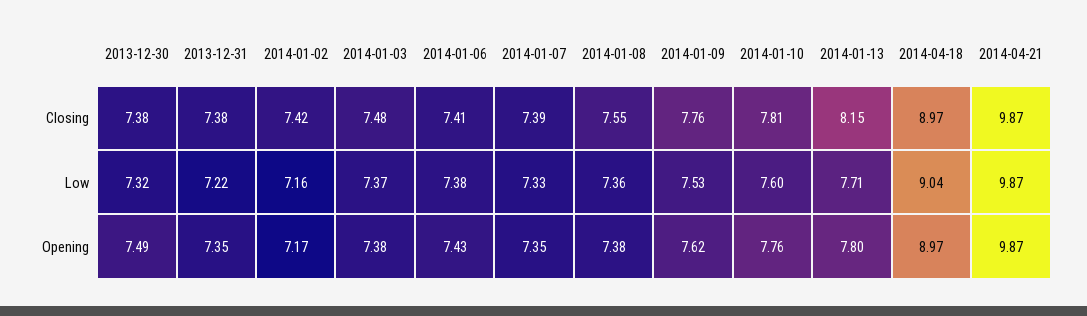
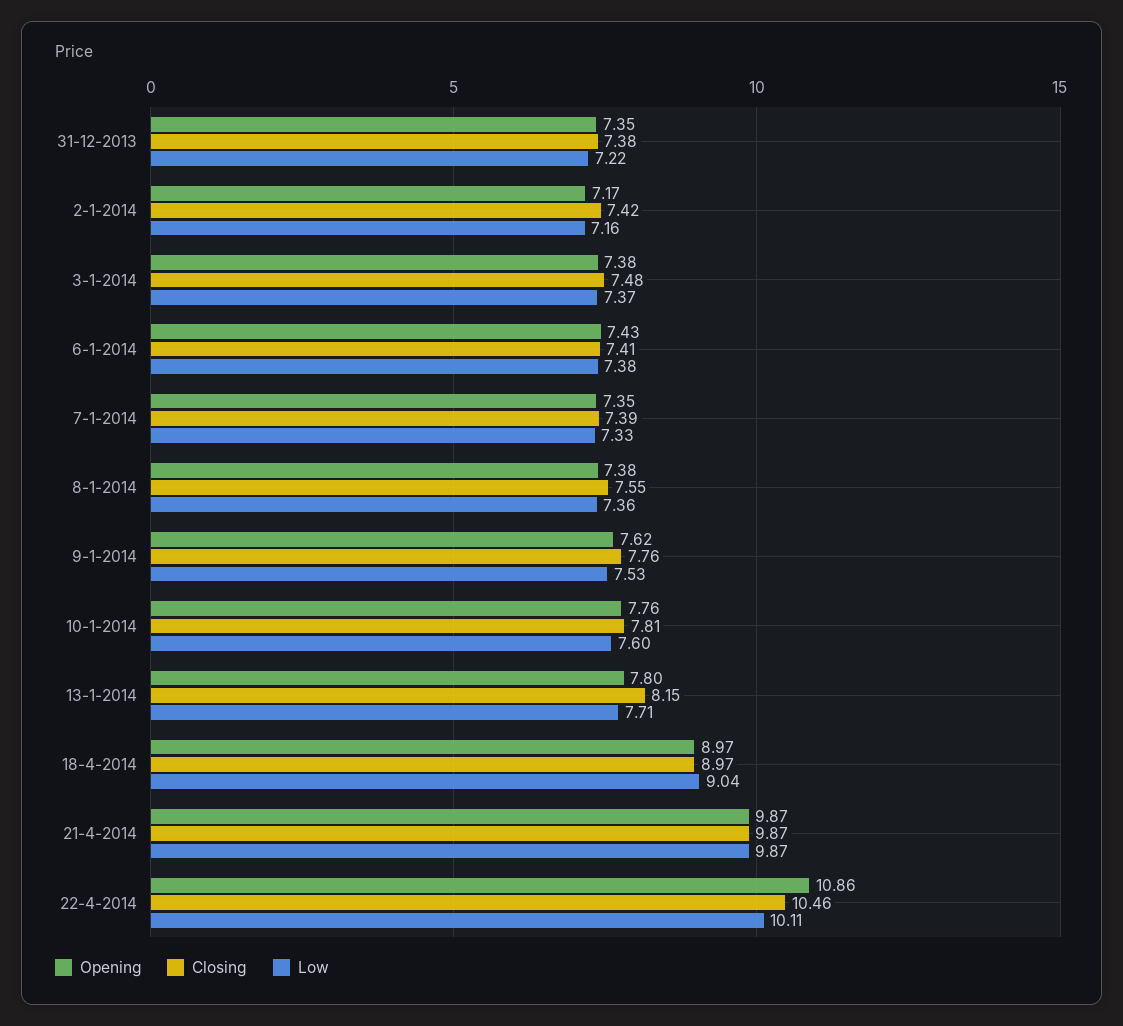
Closing, 2013-12-30: 7.38 -> none
Low, 2013-12-30: 7.32 -> none
Opening, 2013-12-30: 7.49 -> none
Opening, 22-4-2014: none -> 10.86
Closing, 22-4-2014: none -> 10.46
Low, 22-4-2014: none -> 10.11

